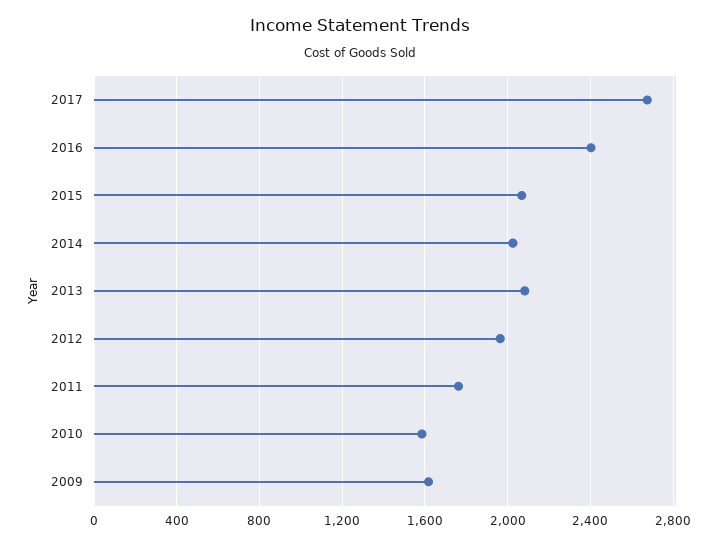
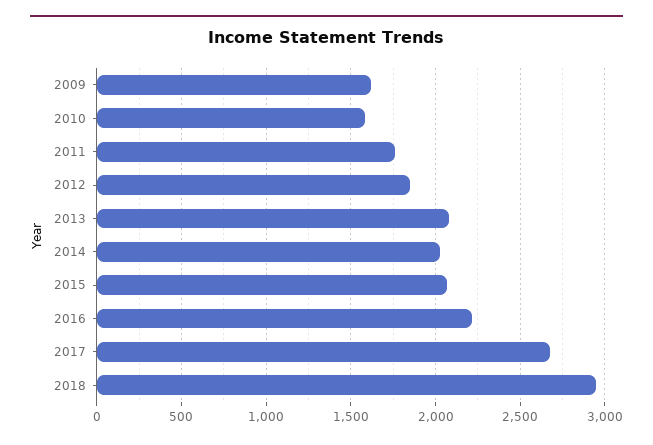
2016: 2400 -> 2200
2012: 1950 -> 1850
2018: none -> 2950

